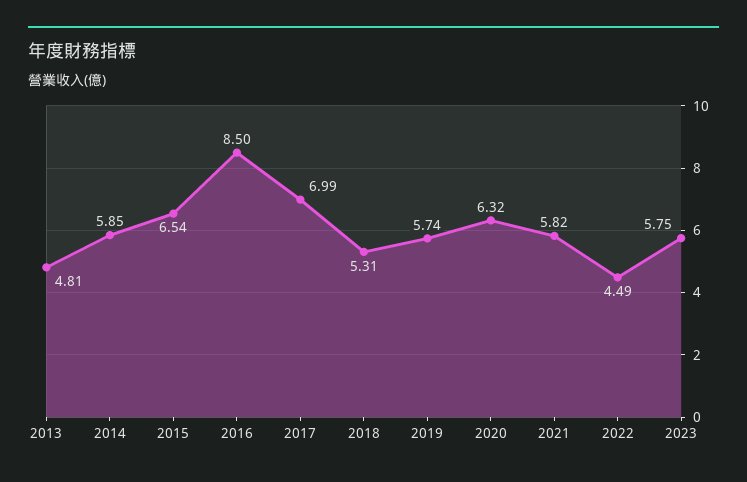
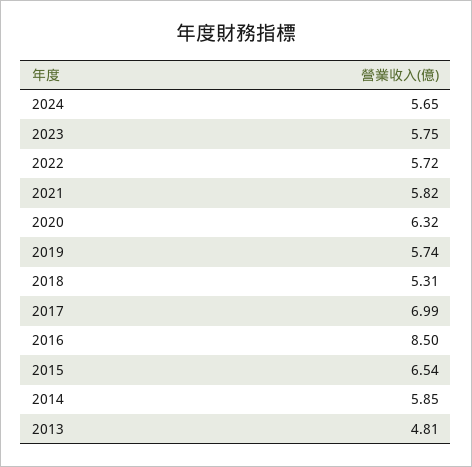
2022: 4.49 -> 5.72
2024: none -> 5.65

